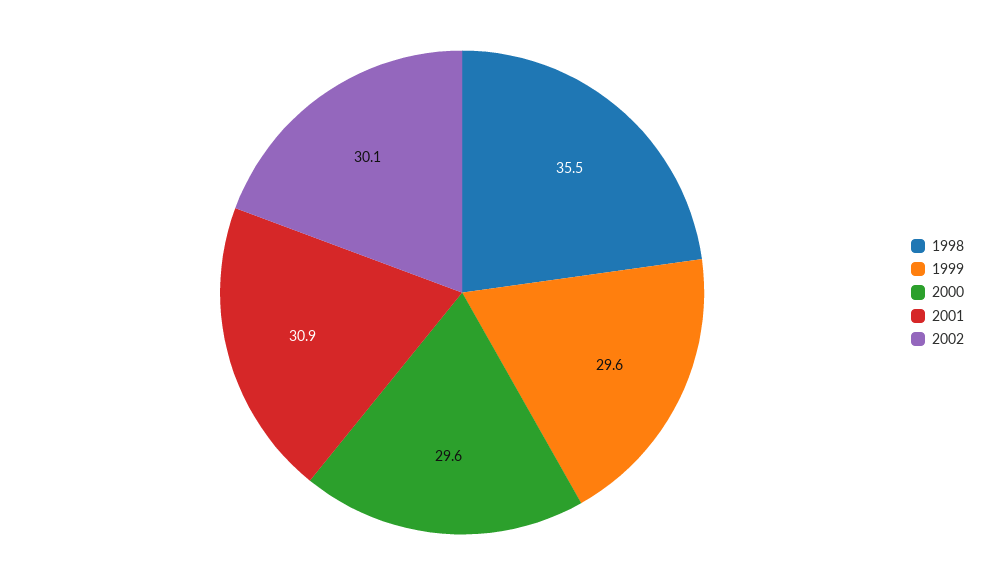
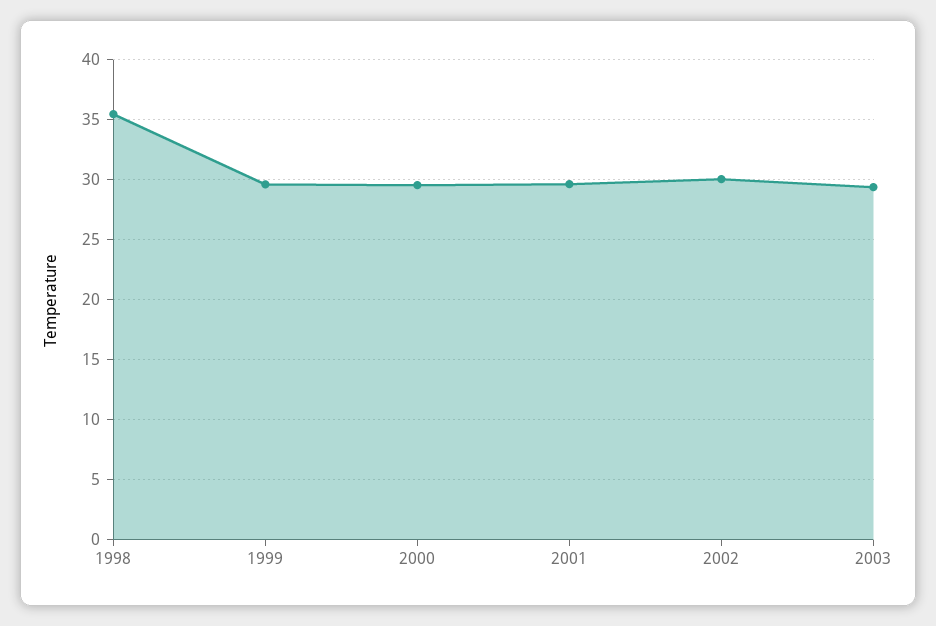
2001: 30.9 -> 29.5
2003: none -> 29.5

